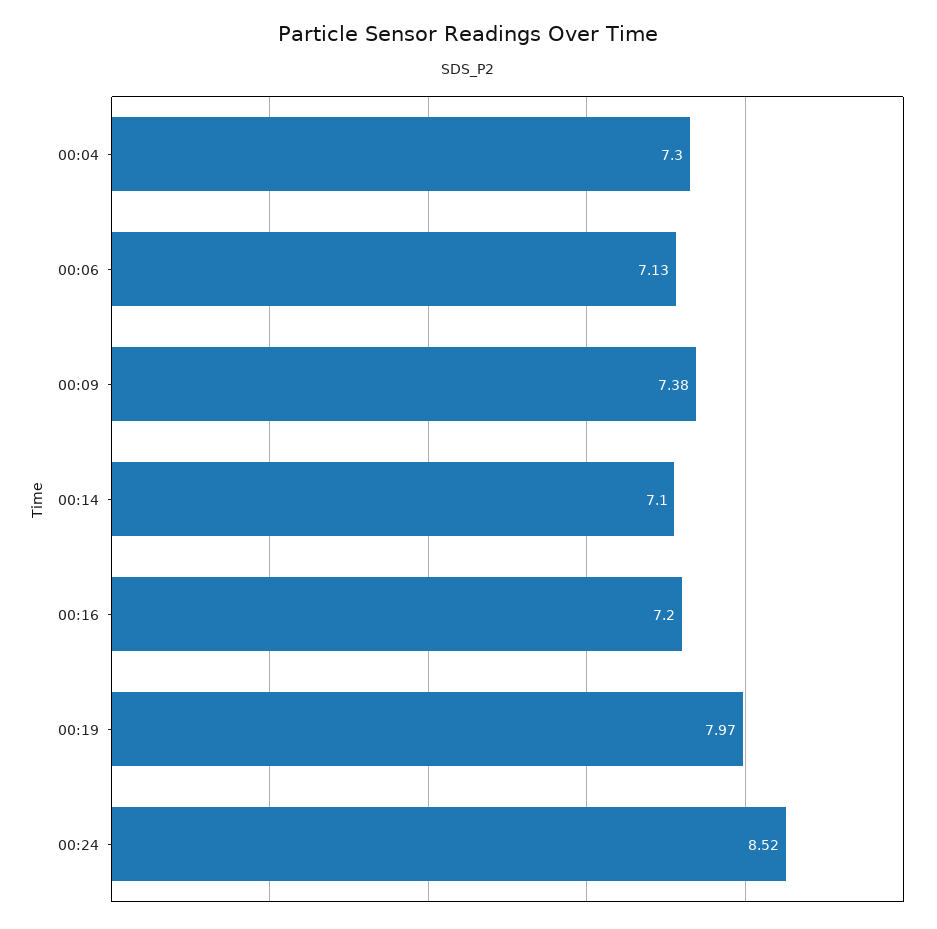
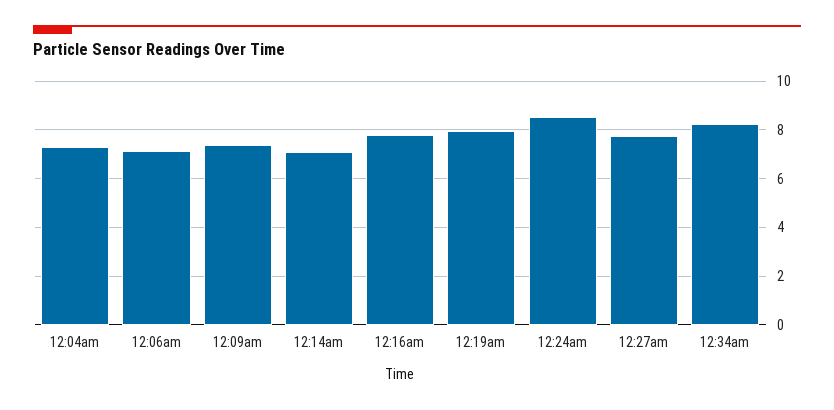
00:16: 7.2 -> 7.75
12:27am: none -> 7.75
12:34am: none -> 8.25

